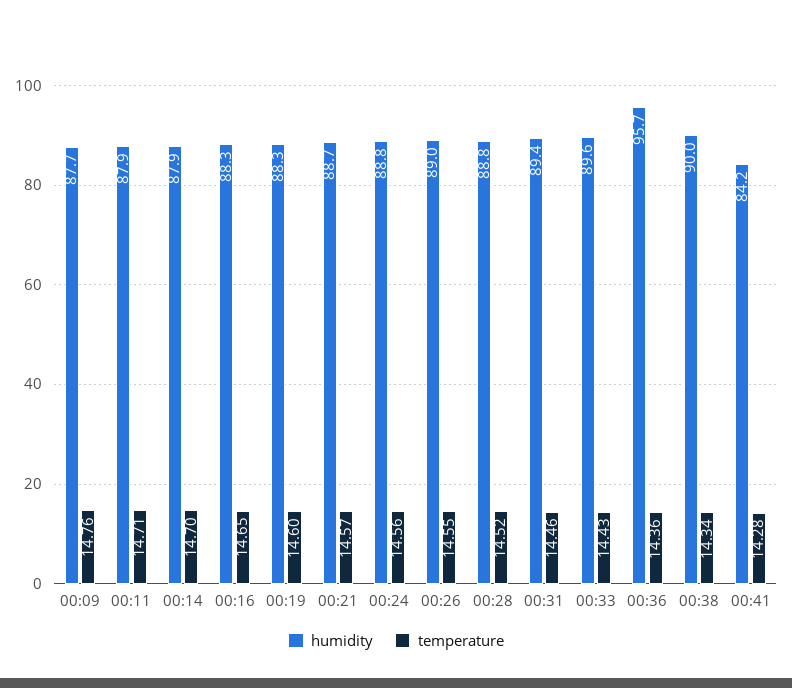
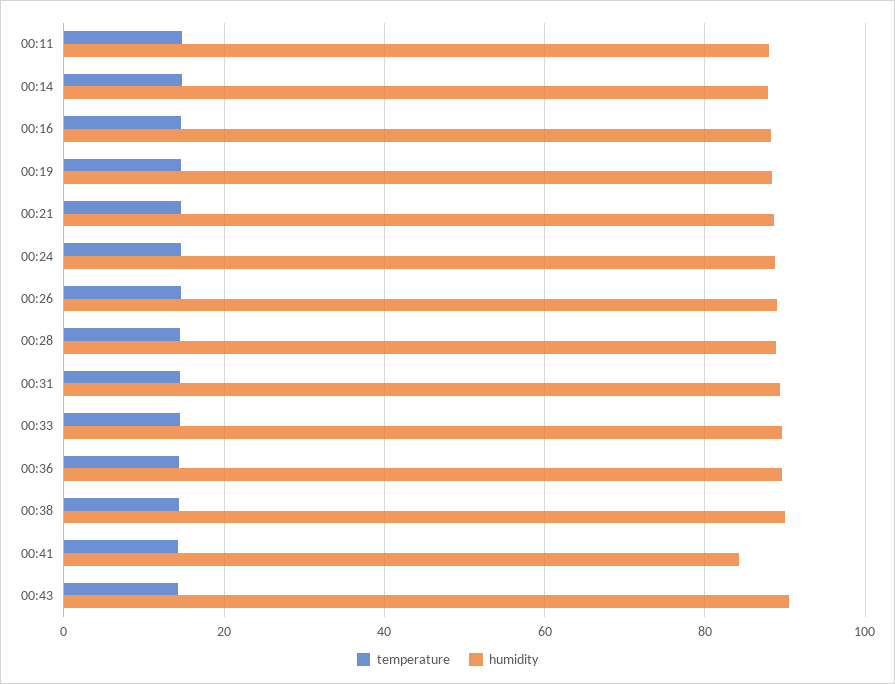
humidity, 00:09: 87.7 -> none
temperature, 00:09: 14.76 -> none
humidity, 00:36: 95.7 -> 90
temperature, 00:43: none -> 14
humidity, 00:43: none -> 90

